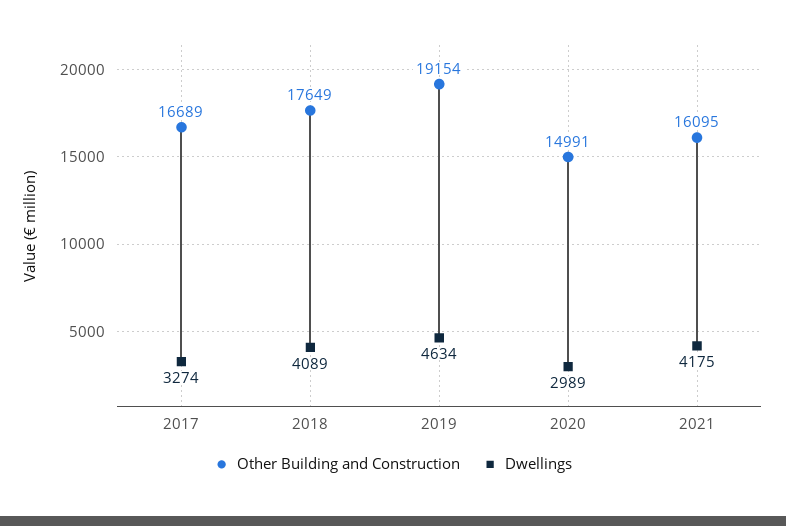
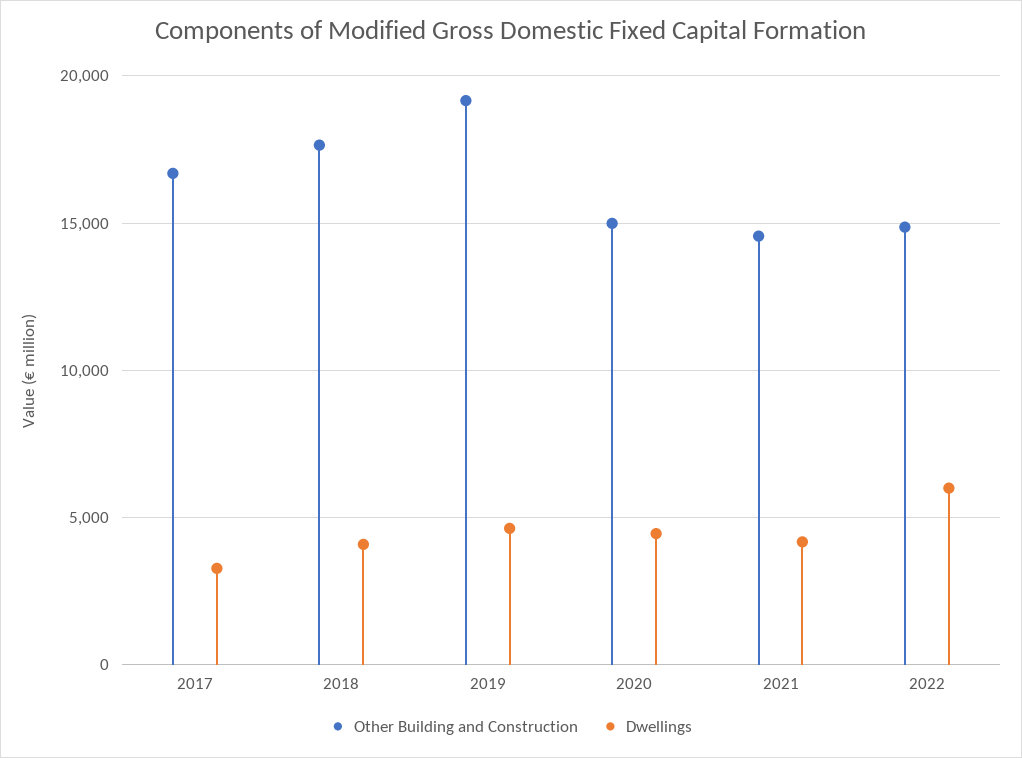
Dwellings, 2020: 2989 -> 4500
Other Building and Construction, 2021: 16095 -> 14500
Other Building and Construction, 2022: none -> 15000
Dwellings, 2022: none -> 6000

